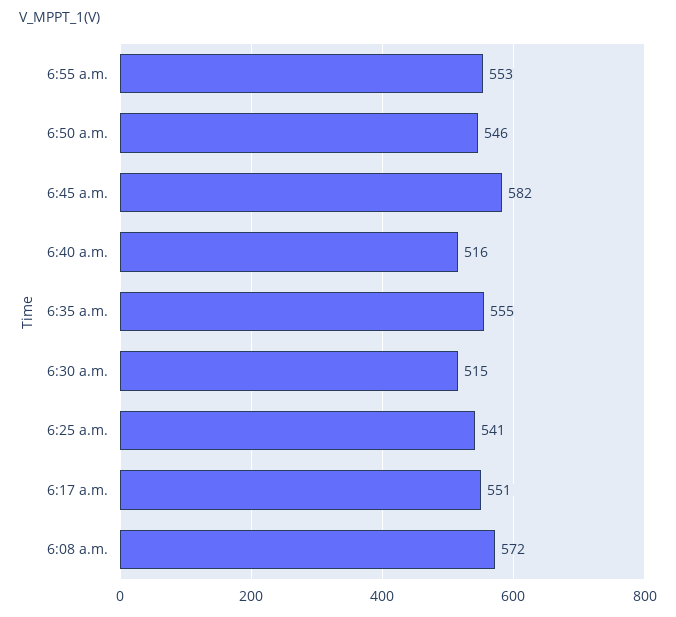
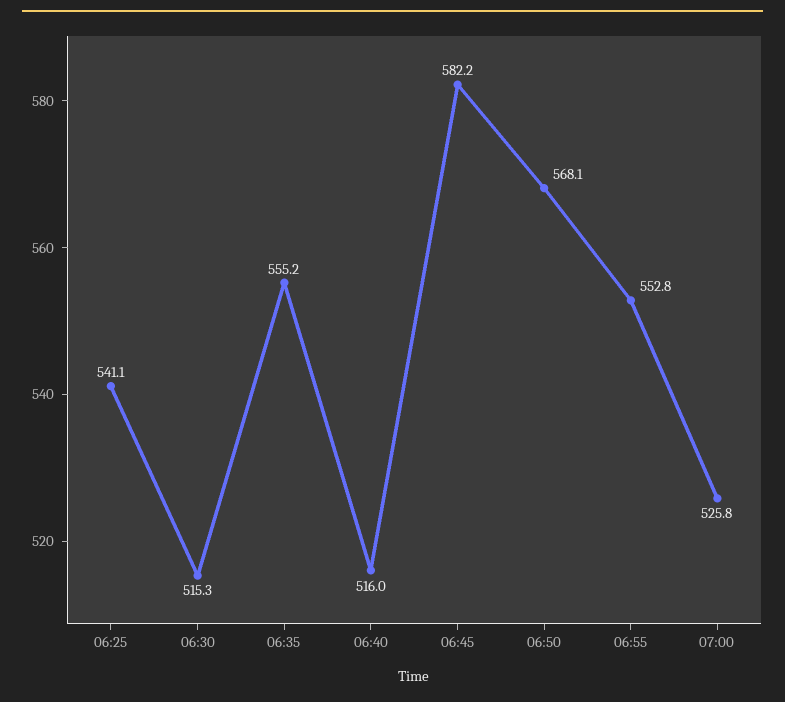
6:50 a.m.: 546 -> 568.1
6:17 a.m.: 551 -> none
6:08 a.m.: 572 -> none
07:00: none -> 525.8

